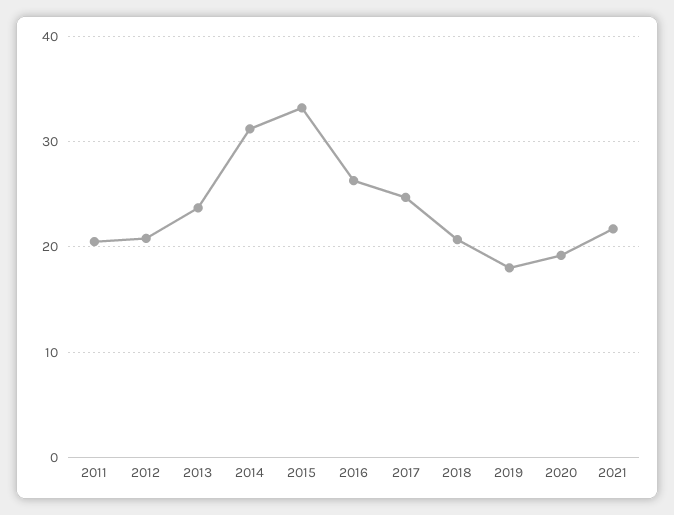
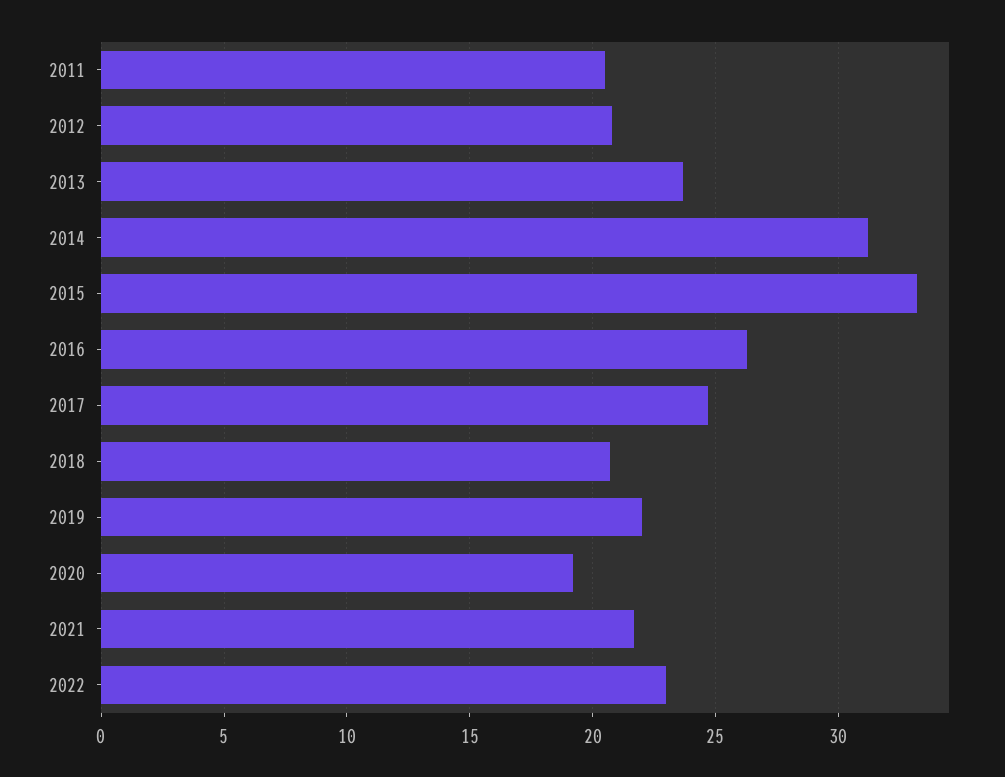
2019: 18 -> 22
2022: none -> 23

